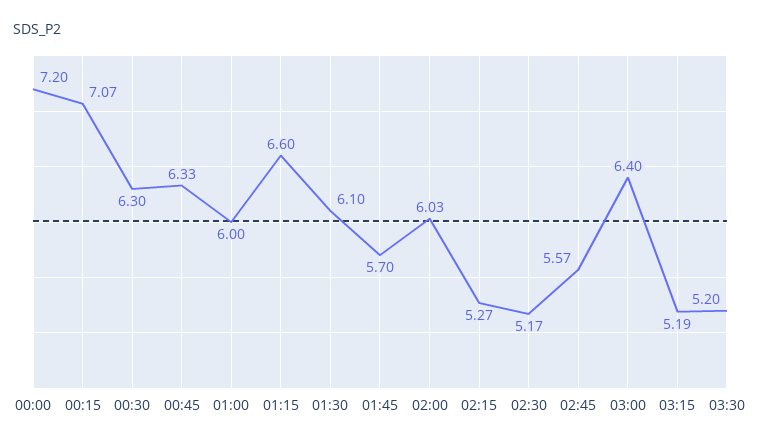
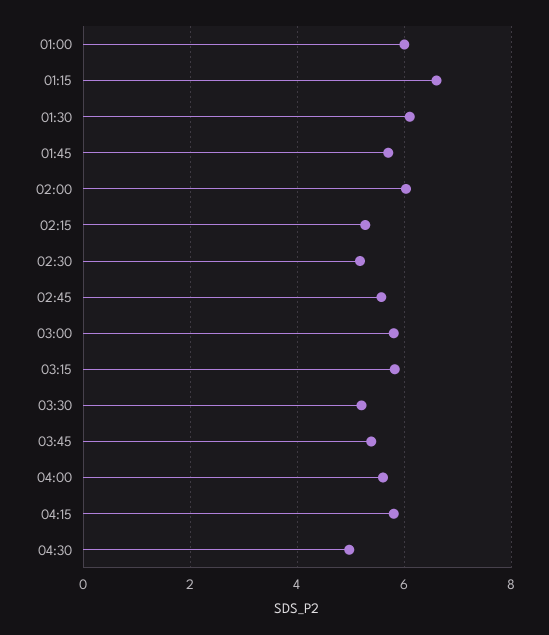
00:00: 7.2 -> none
00:15: 7.07 -> none
00:30: 6.3 -> none
00:45: 6.33 -> none
03:00: 6.4 -> 5.8
03:15: 5.19 -> 5.8
03:45: none -> 5.4
04:00: none -> 5.6
04:15: none -> 5.8
04:30: none -> 5

